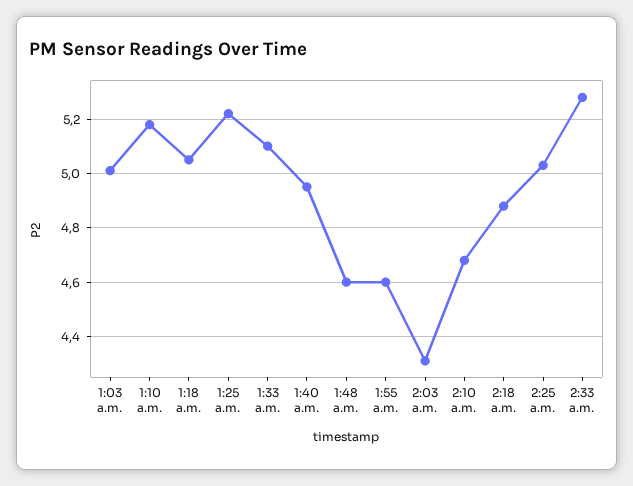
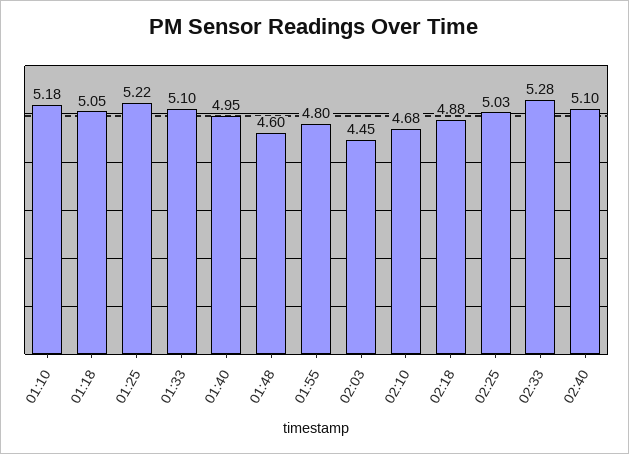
1:03 a.m.: 5 -> none
1:55 a.m.: 4.6 -> 4.8
2:03 a.m.: 4.3 -> 4.45
02:40: none -> 5.1

